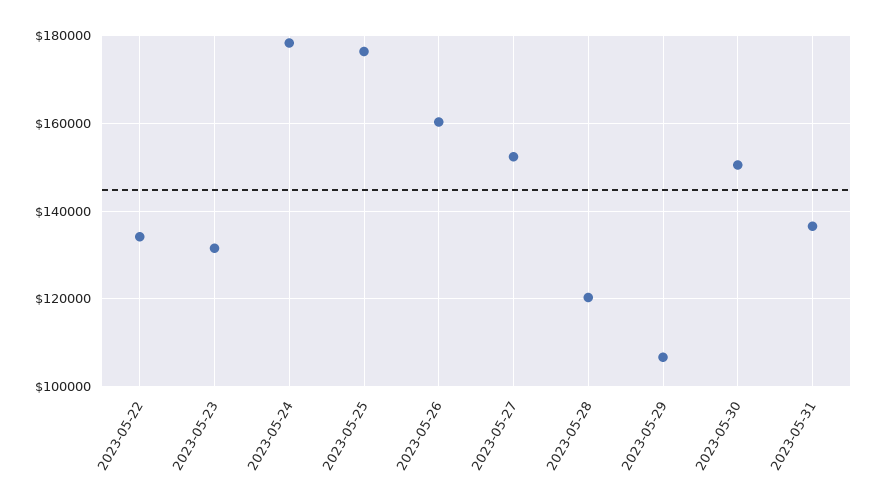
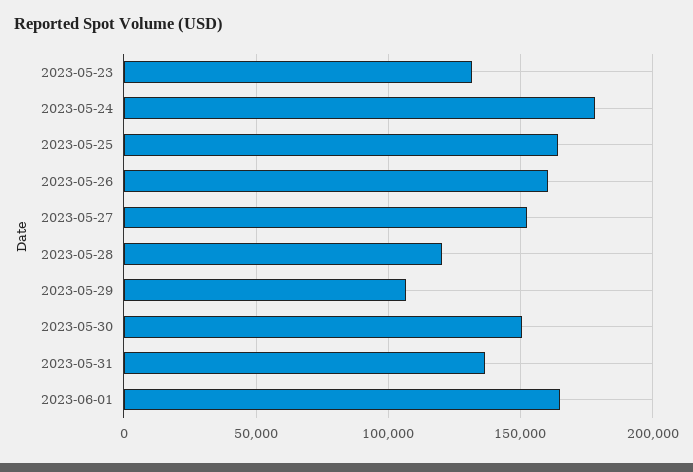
2023-05-22: 134000 -> none
2023-05-25: 176000 -> 165000
2023-06-01: none -> 165000

